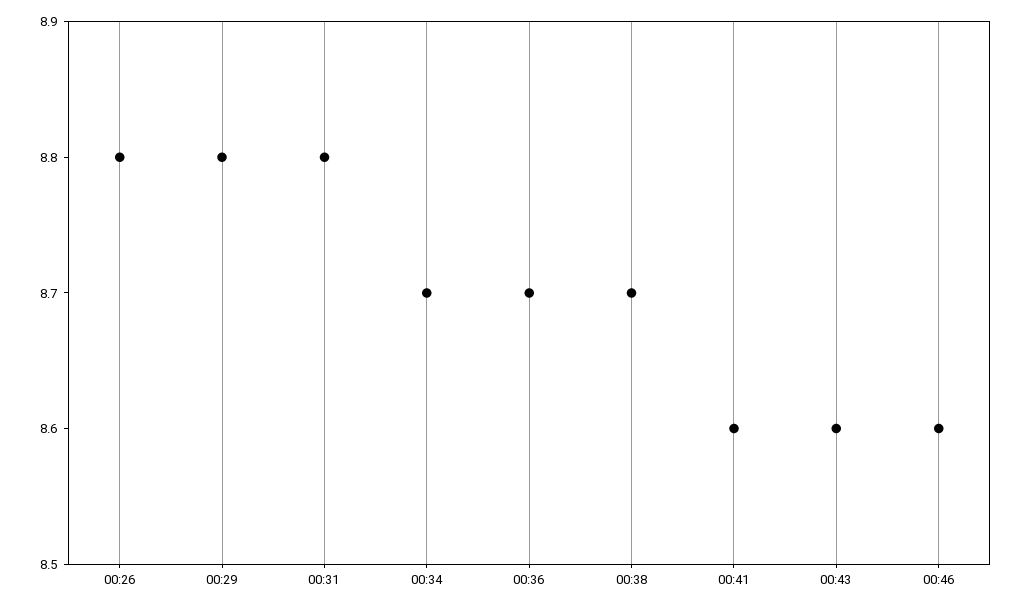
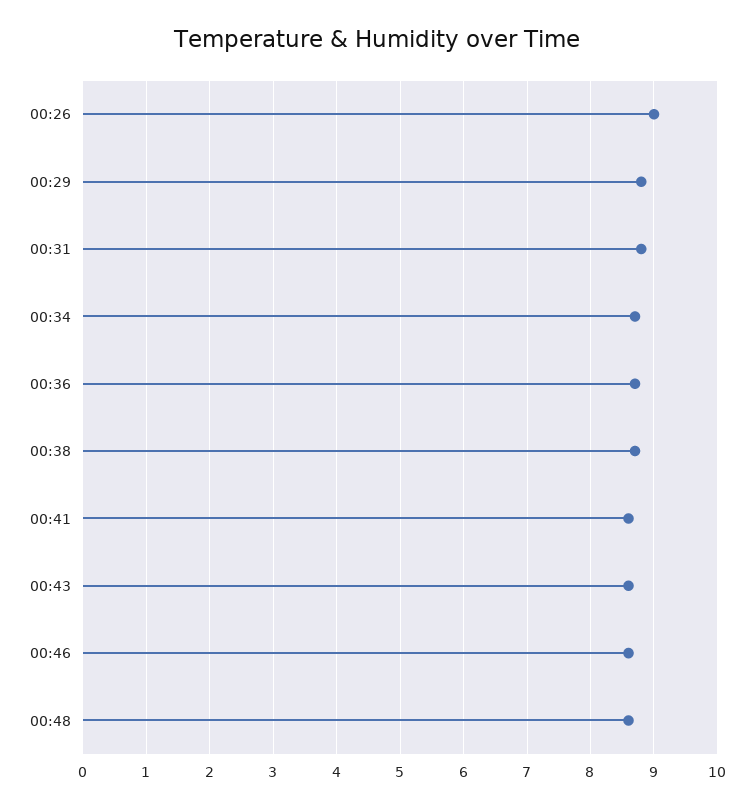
00:26: 8.8 -> 9
00:48: none -> 8.6

